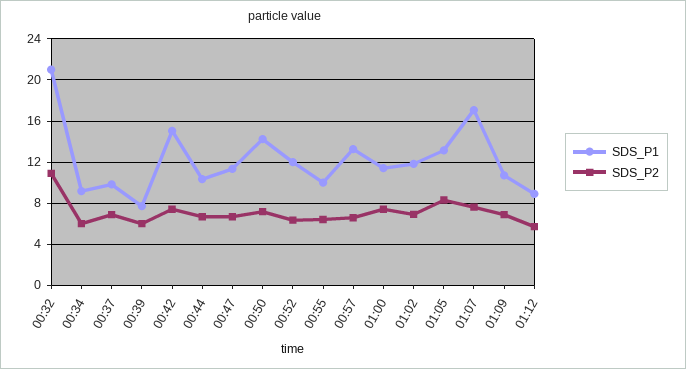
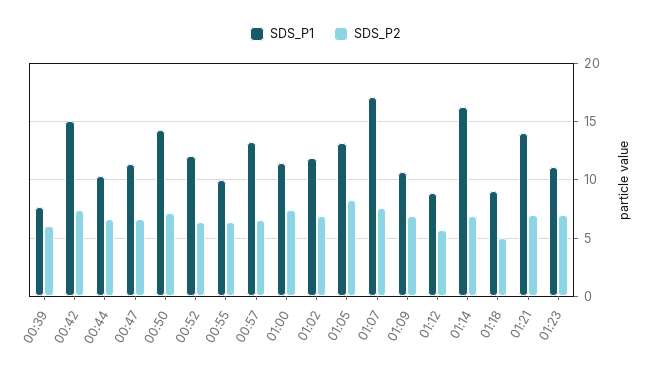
SDS_P1, 00:32: 21 -> none
SDS_P2, 00:32: 11 -> none
SDS_P1, 00:34: 9 -> none
SDS_P2, 00:34: 6 -> none
SDS_P1, 00:37: 10 -> none
SDS_P2, 00:37: 7 -> none
SDS_P1, 01:14: none -> 16
SDS_P2, 01:14: none -> 7
SDS_P1, 01:18: none -> 9
SDS_P2, 01:18: none -> 5
SDS_P1, 01:21: none -> 14
SDS_P2, 01:21: none -> 7
SDS_P1, 01:23: none -> 11
SDS_P2, 01:23: none -> 7

